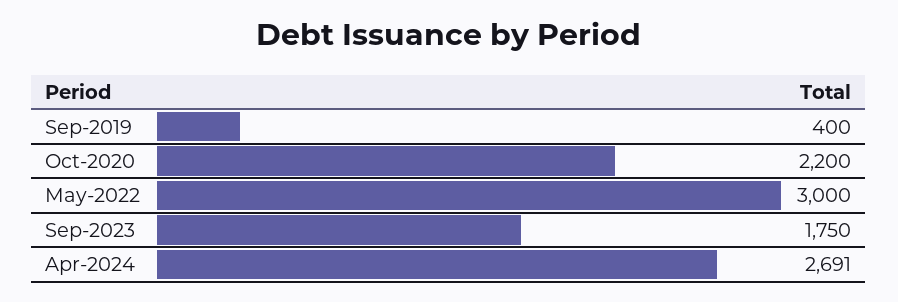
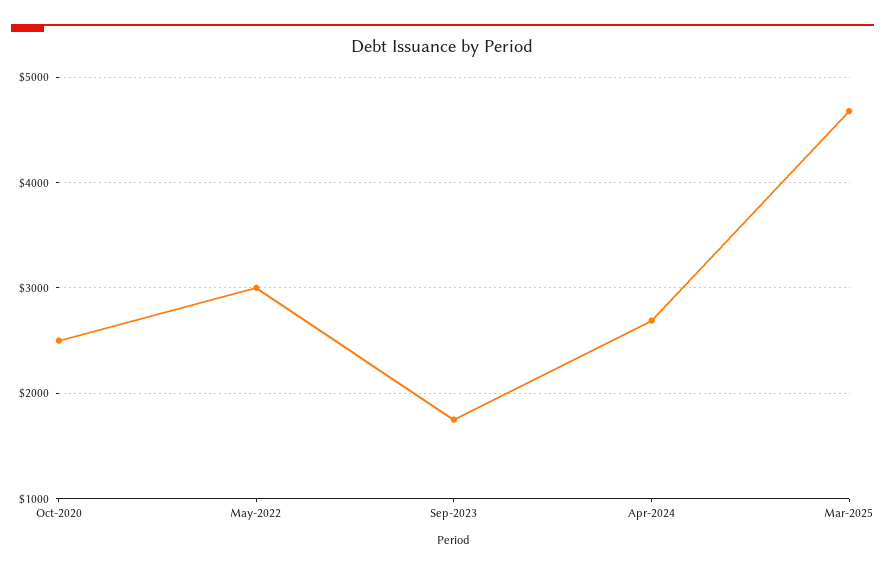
Sep-2019: 400 -> none
Oct-2020: 2200 -> 2500
Mar-2025: none -> 4700

